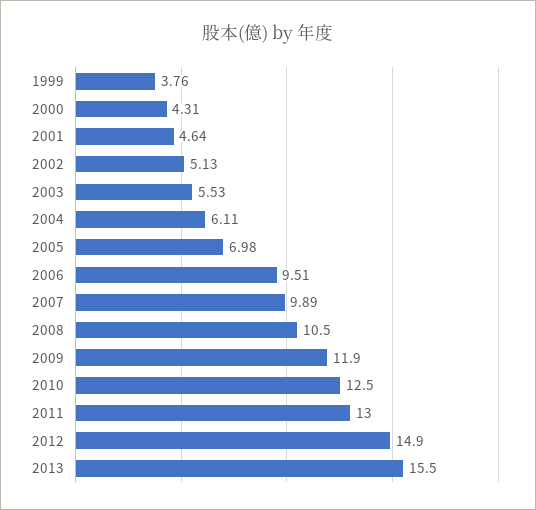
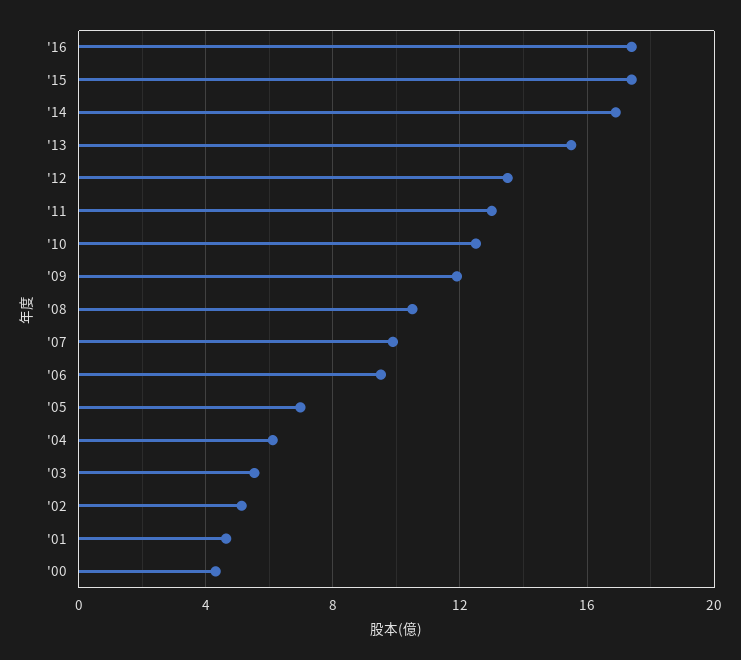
1999: 3.76 -> none
2012: 14.9 -> 13.5
'16: none -> 17.5
'15: none -> 17.5
'14: none -> 17

